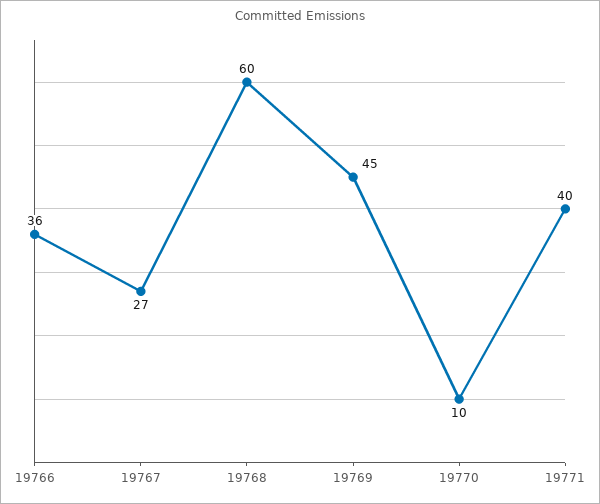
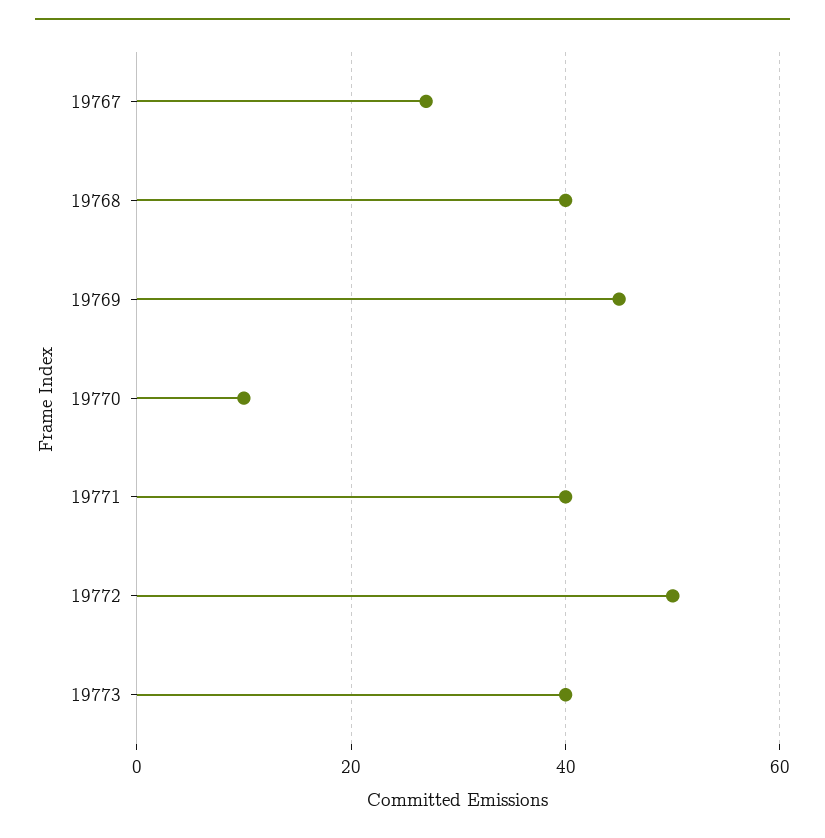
19766: 36 -> none
19768: 60 -> 40
19772: none -> 50
19773: none -> 40

